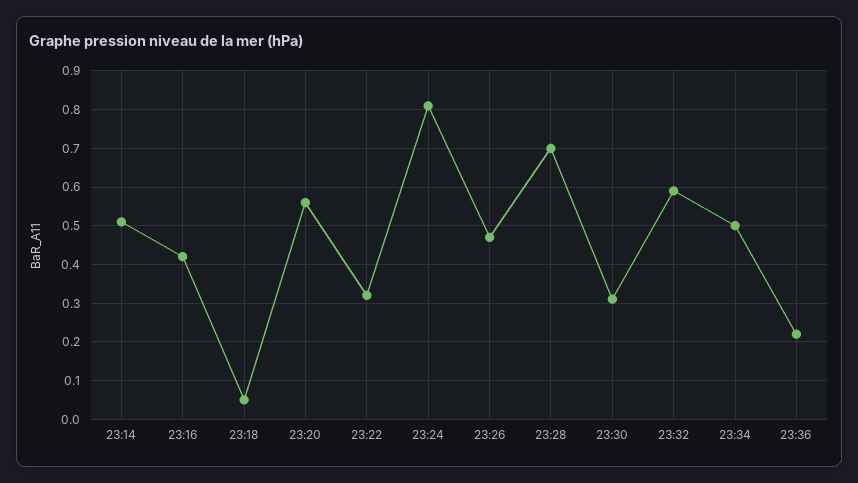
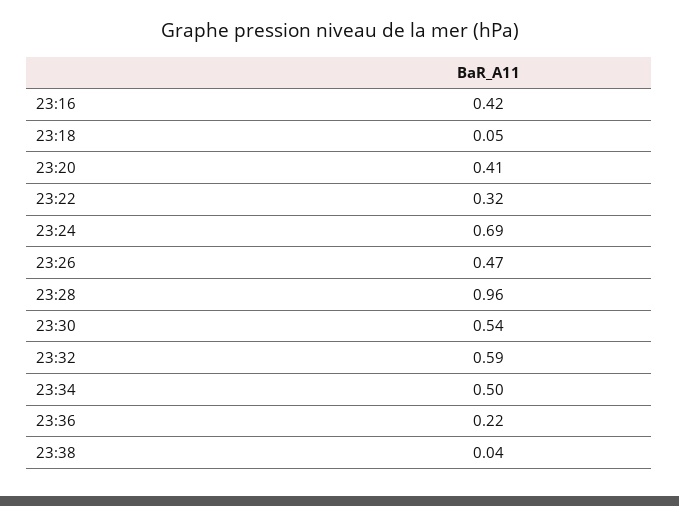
23:14: 0.5 -> none
23:20: 0.55 -> 0.41
23:24: 0.8 -> 0.69
23:28: 0.7 -> 0.96
23:30: 0.3 -> 0.54
23:38: none -> 0.04

